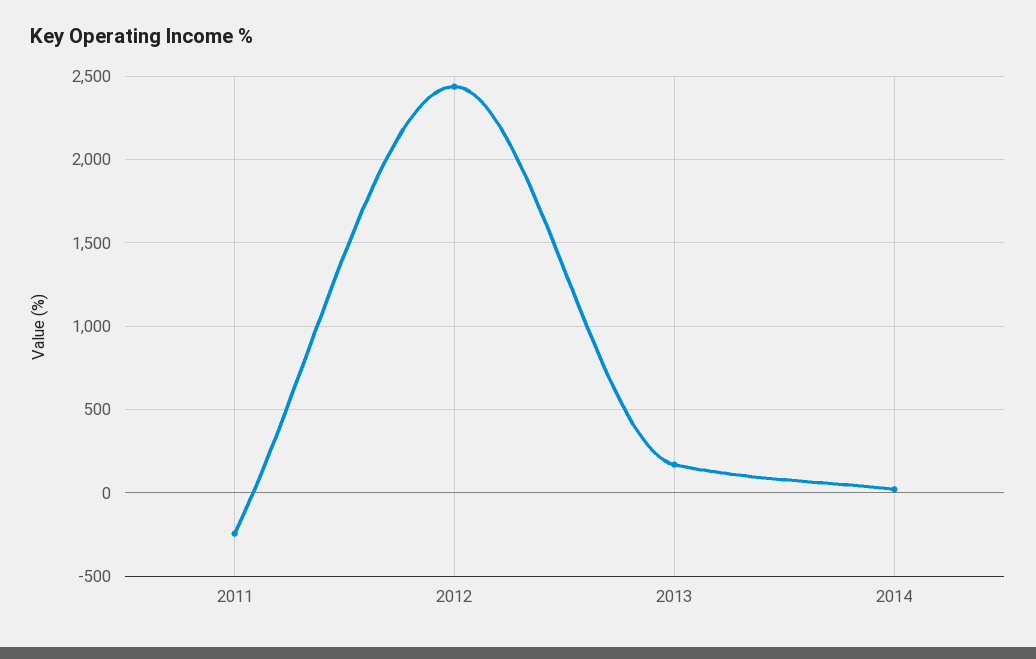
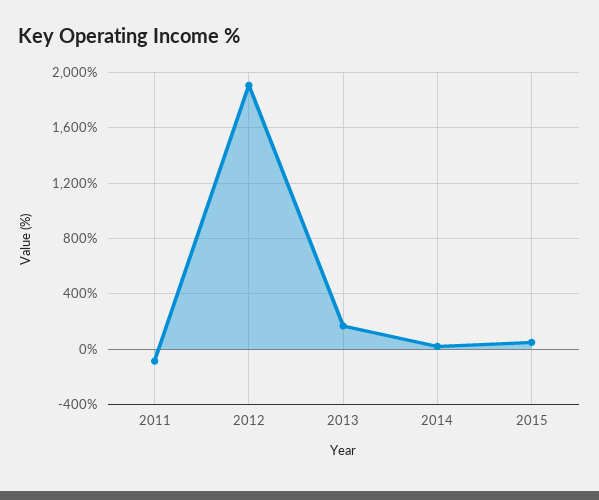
2011: -250 -> -100
2012: 2450 -> 1900
2015: none -> 50

